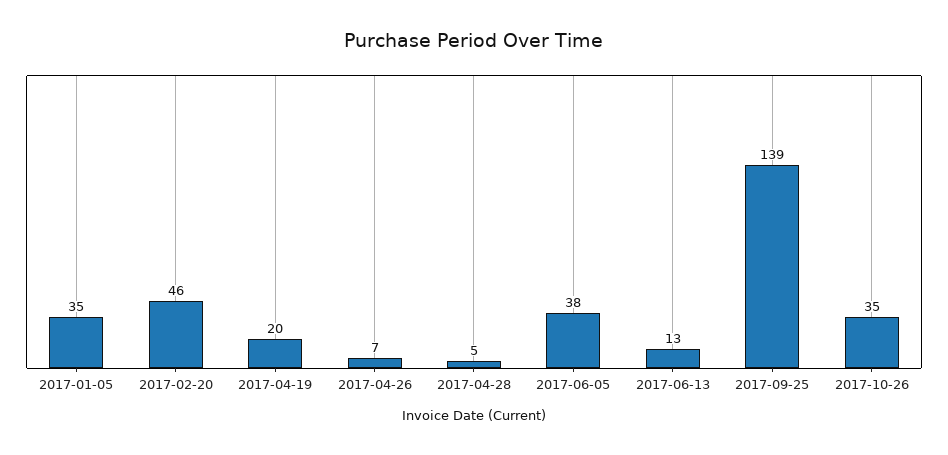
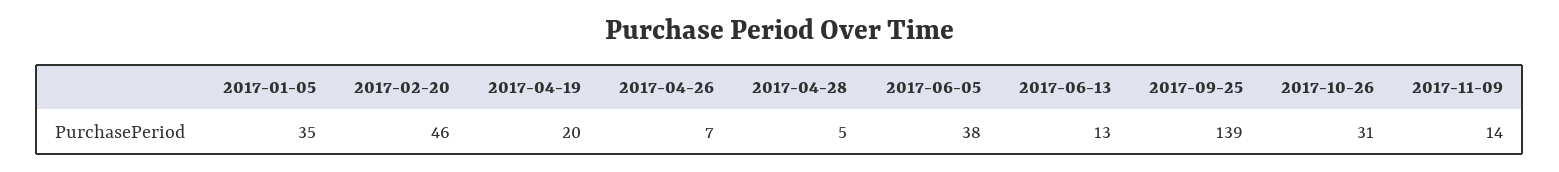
2017-10-26: 35 -> 31
2017-11-09: none -> 14

